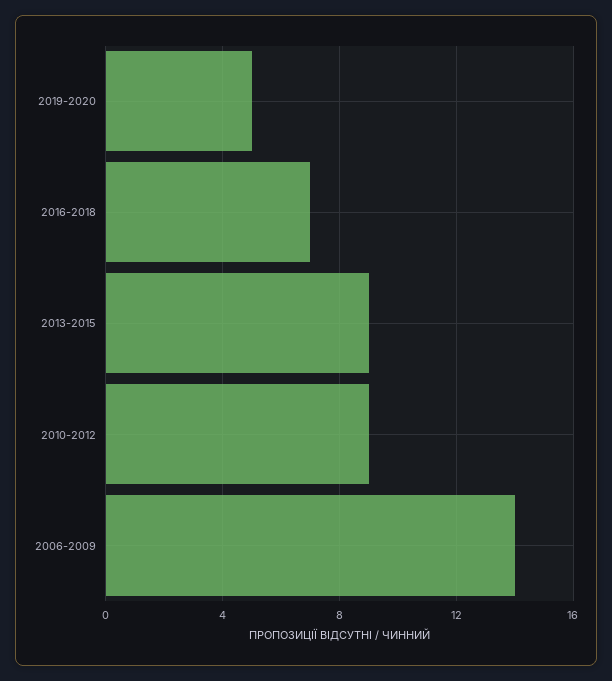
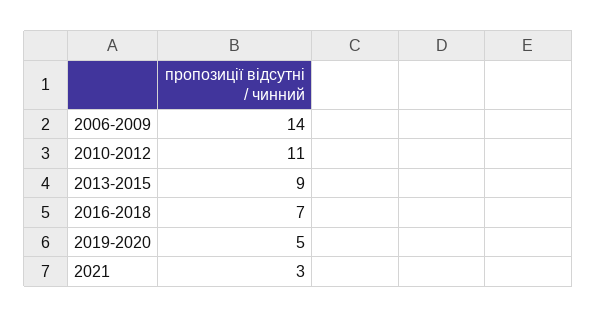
2010-2012: 9 -> 11
2021: none -> 3

